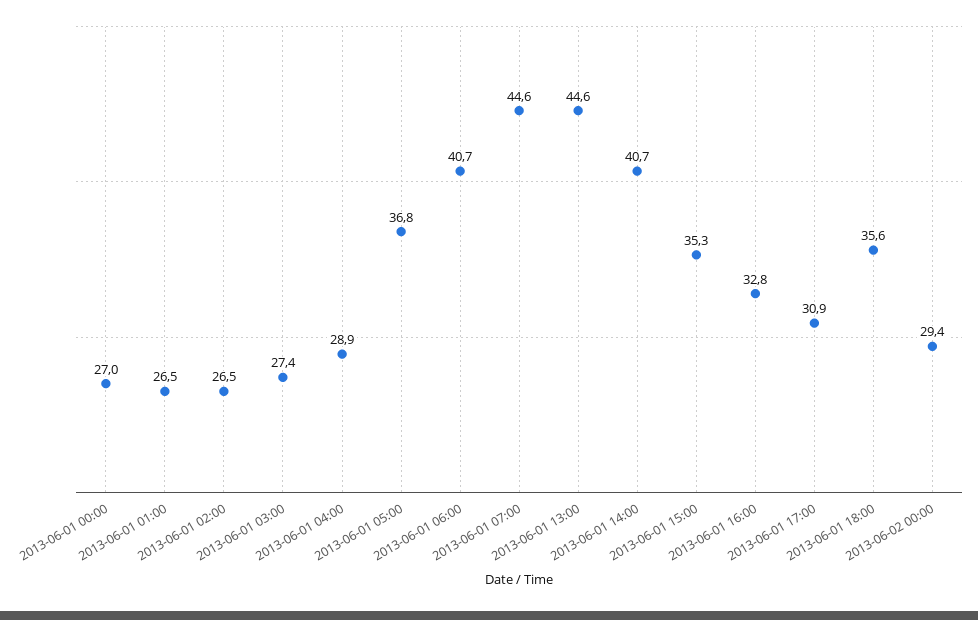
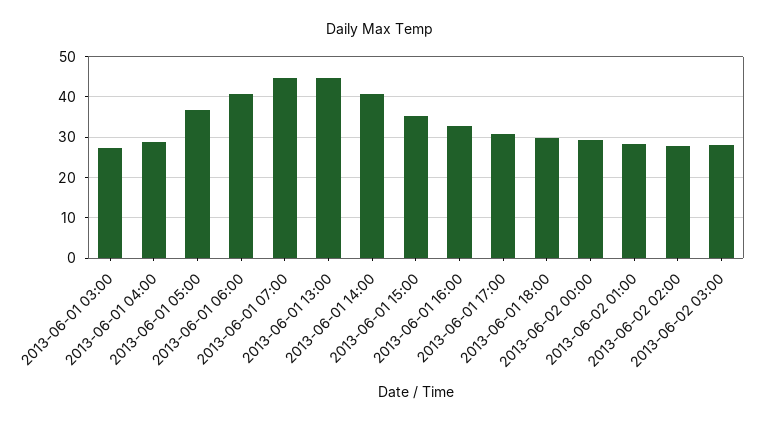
2013-06-01 00:00: 27 -> none
2013-06-01 01:00: 26.5 -> none
2013-06-01 02:00: 26.5 -> none
2013-06-01 18:00: 35.6 -> 30
2013-06-02 01:00: none -> 28
2013-06-02 02:00: none -> 28
2013-06-02 03:00: none -> 28

